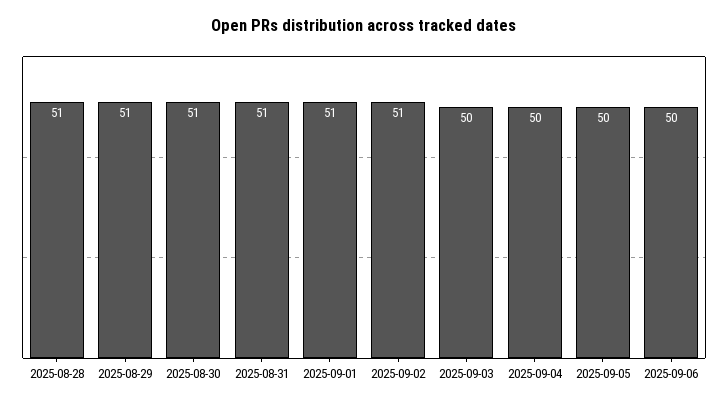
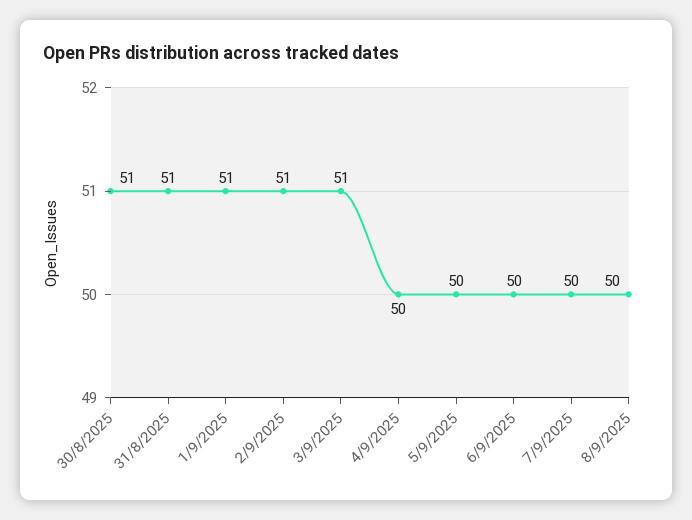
2025-08-28: 51 -> none
2025-08-29: 51 -> none
2025-09-03: 50 -> 51
7/9/2025: none -> 50
8/9/2025: none -> 50

